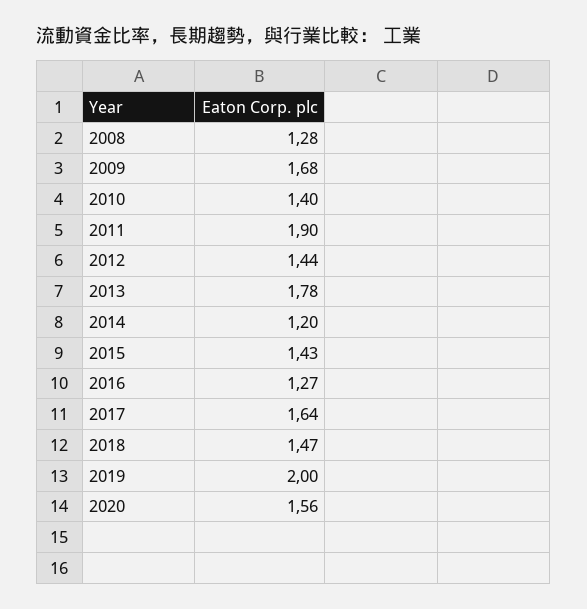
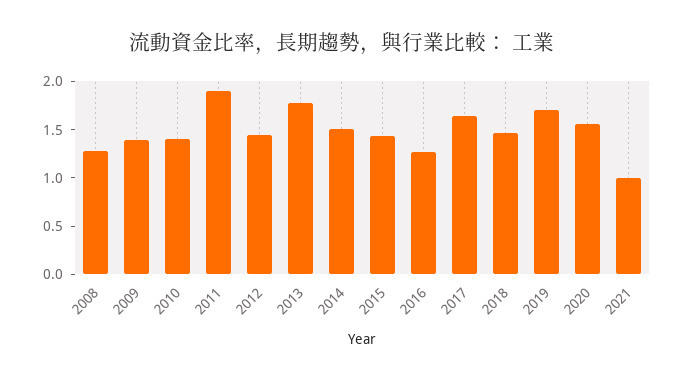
2009: 1.68 -> 1.4
2014: 1.2 -> 1.5
2019: 2 -> 1.7
2021: none -> 1

